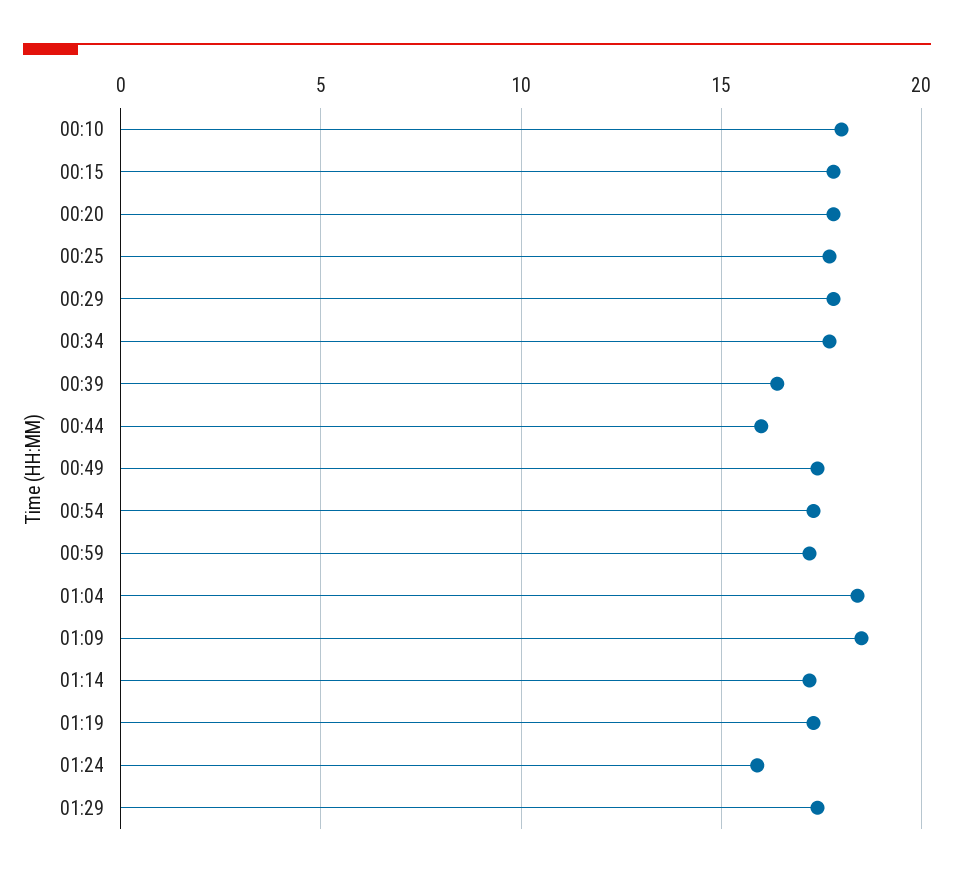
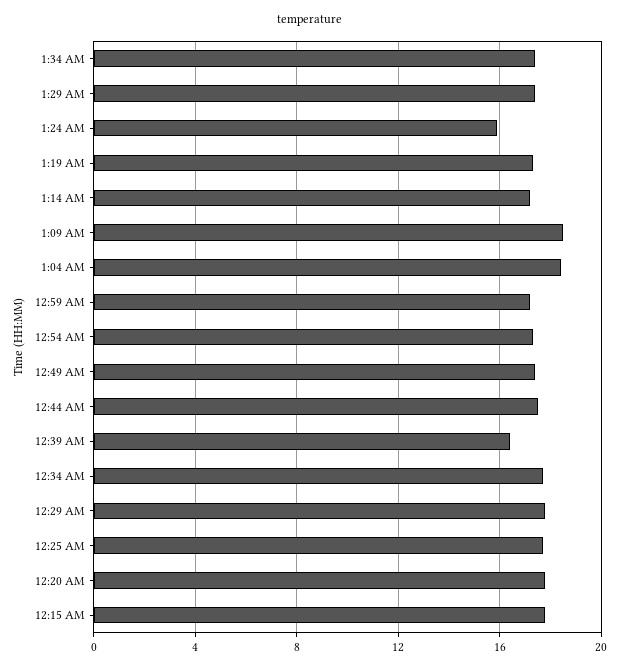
00:10: 18 -> none
00:44: 16 -> 17.5
1:34 AM: none -> 17.5

